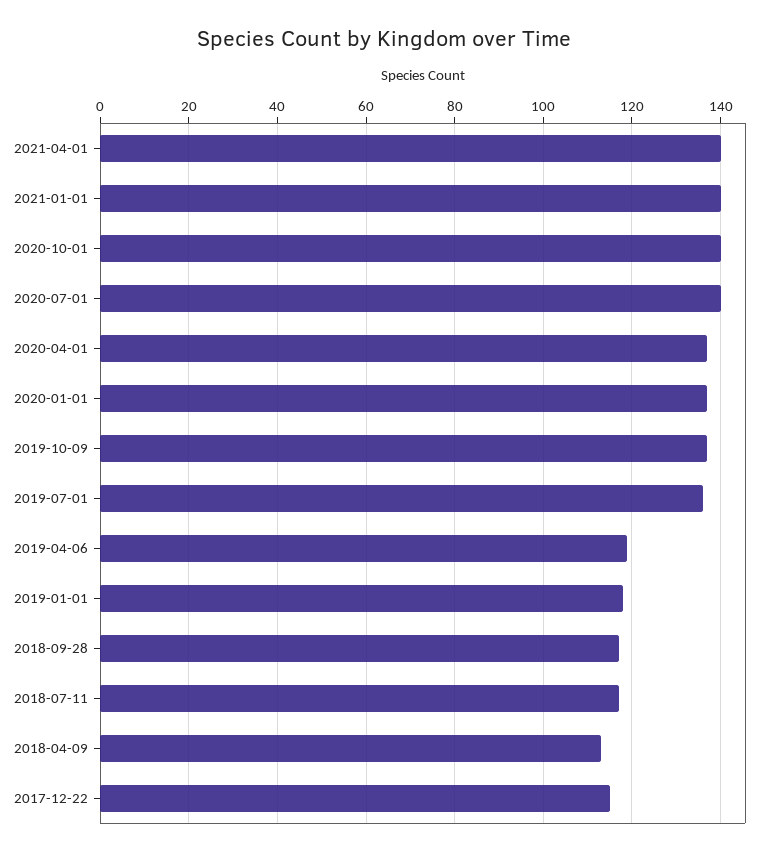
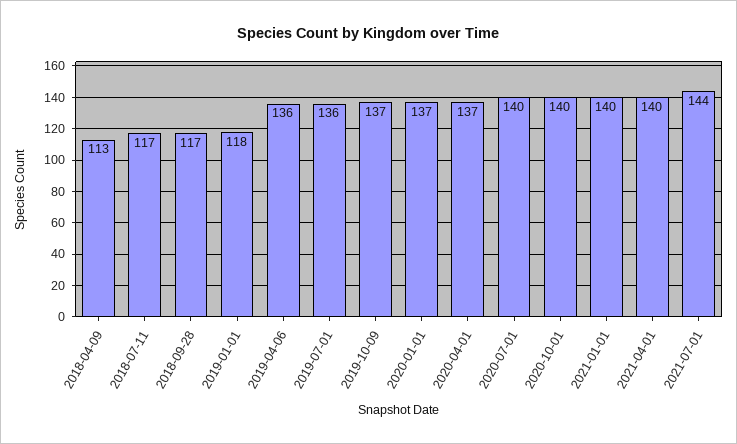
2019-04-06: 120 -> 136
2017-12-22: 115 -> none
2021-07-01: none -> 144

